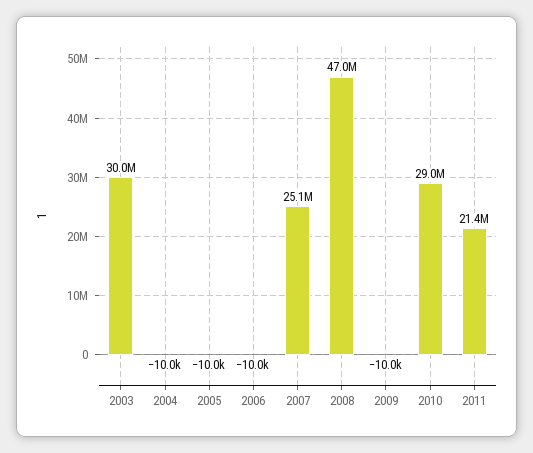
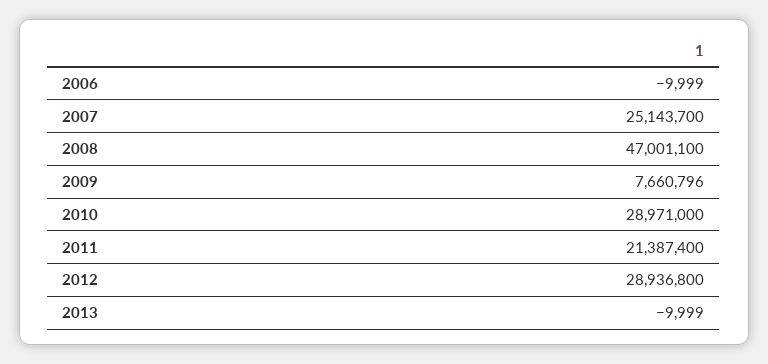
2003: 30000000 -> none
2004: -10000 -> none
2005: -10000 -> none
2009: -10000 -> 7660796
2012: none -> 28936800
2013: none -> -9999

